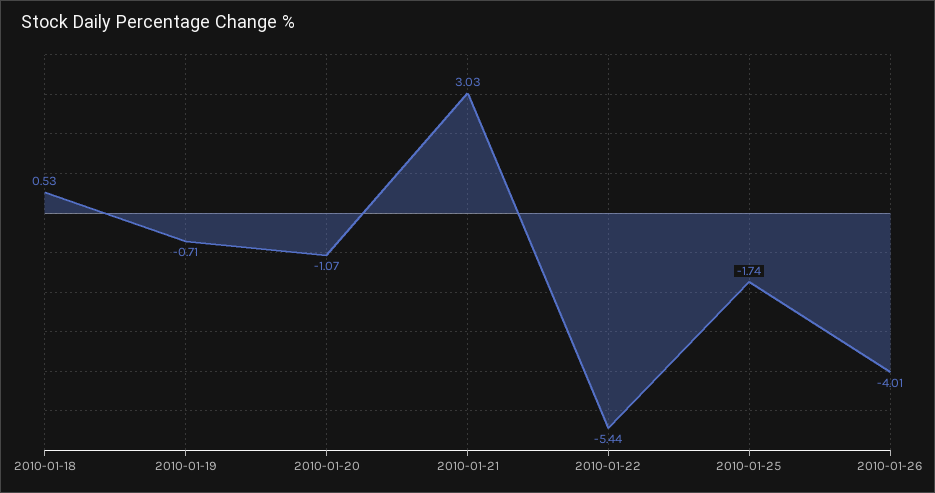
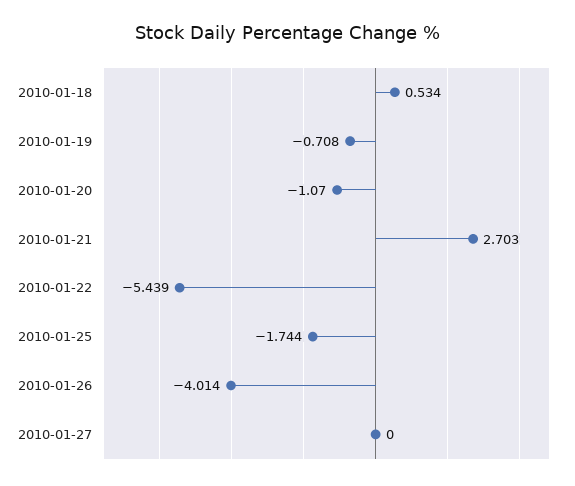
2010-01-21: 3.03 -> 2.703
2010-01-27: none -> 0

